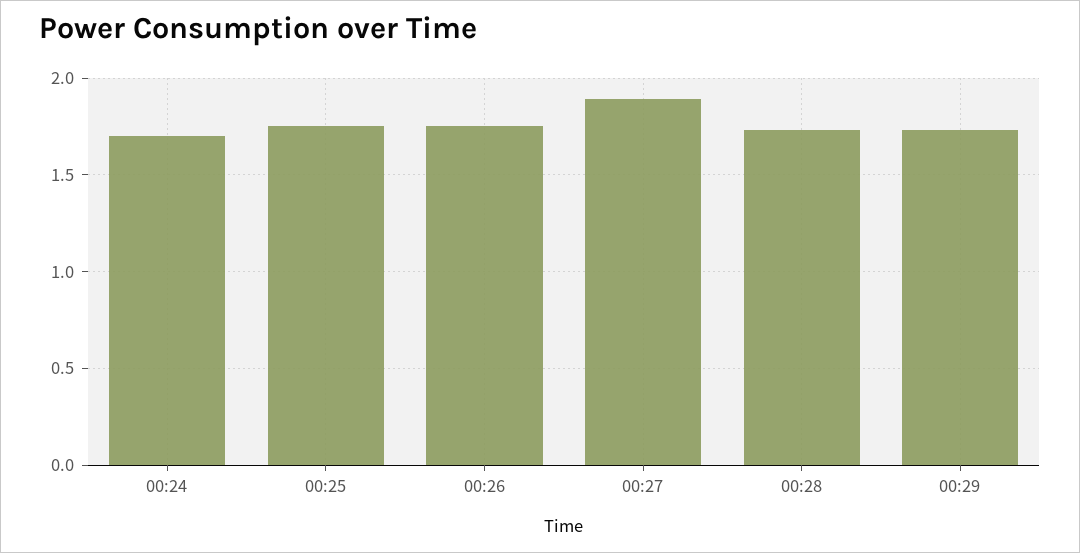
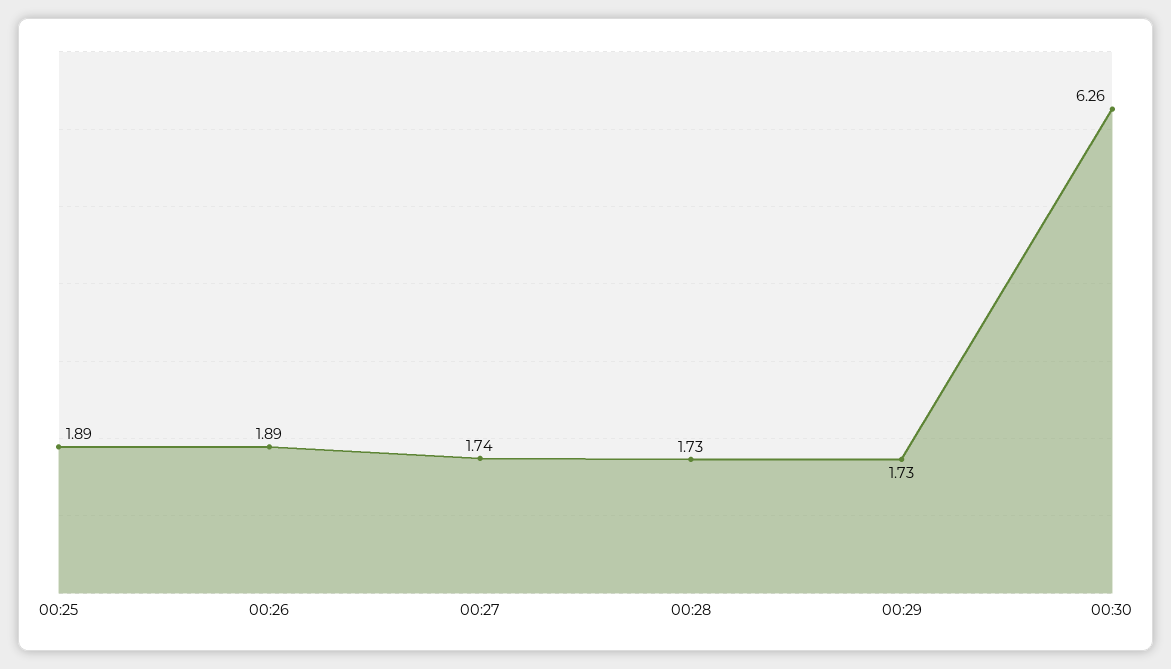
00:24: 1.7 -> none
00:25: 1.75 -> 1.89
00:26: 1.75 -> 1.89
00:27: 1.9 -> 1.74
00:30: none -> 6.26

